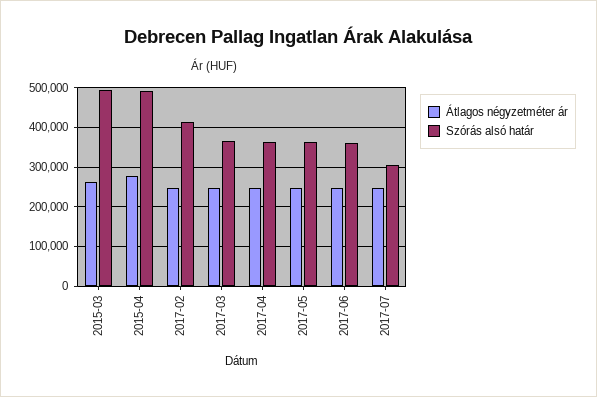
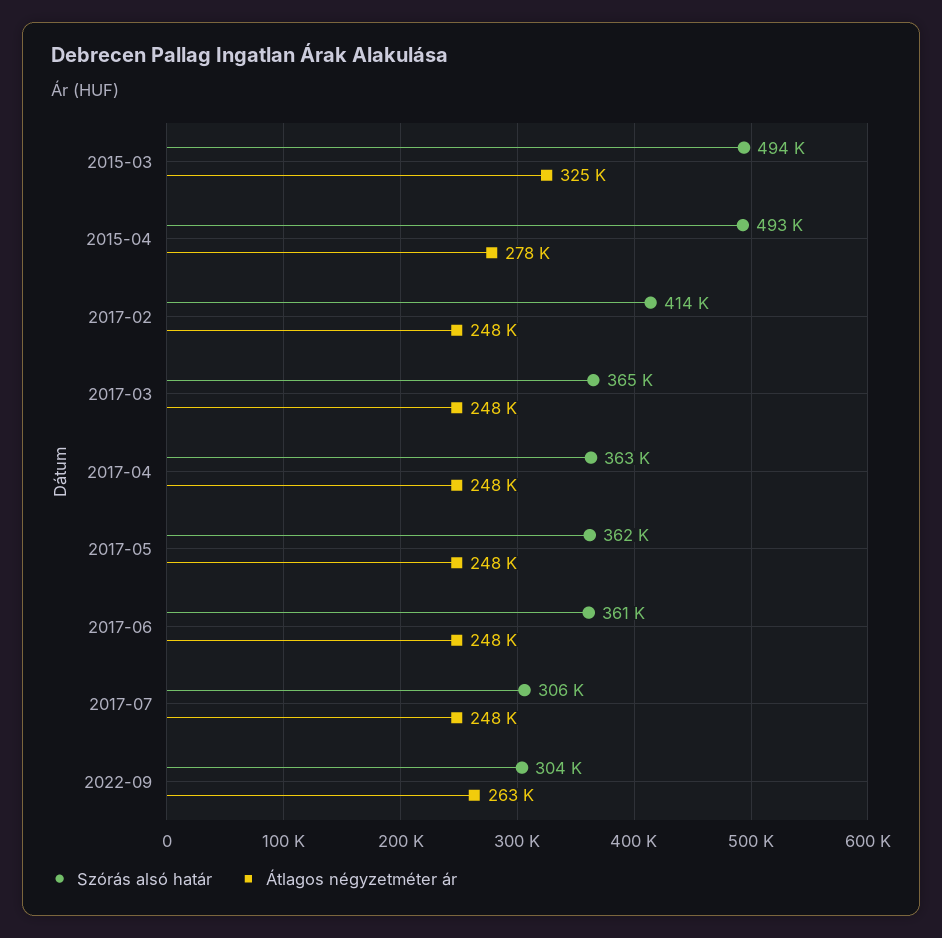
Átlagos négyzetméter ár, 2015-03: 260000 -> 325000
Szórás alsó határ, 2022-09: none -> 304000
Átlagos négyzetméter ár, 2022-09: none -> 263000

